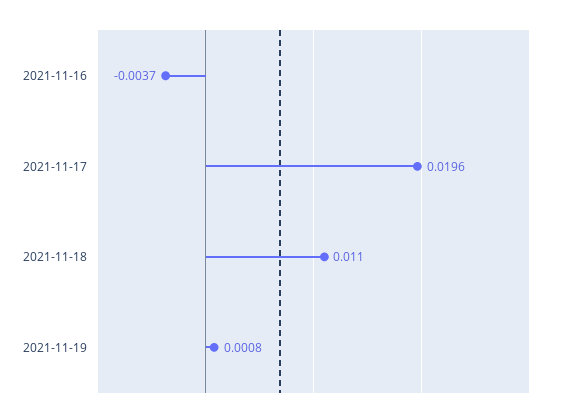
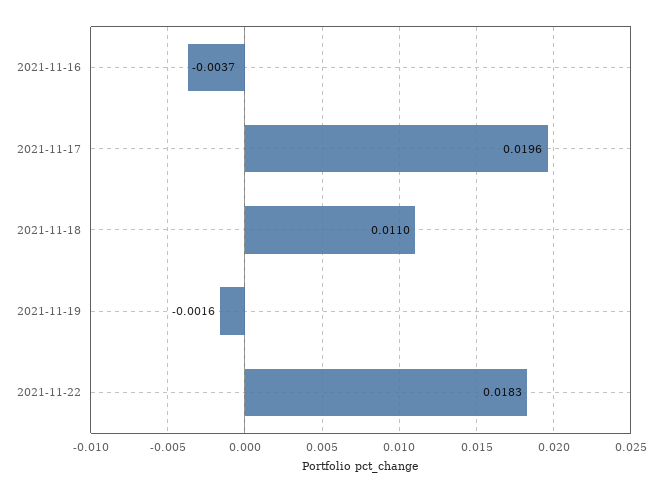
2021-11-19: 0.0008 -> -0.0016
2021-11-22: none -> 0.0183

